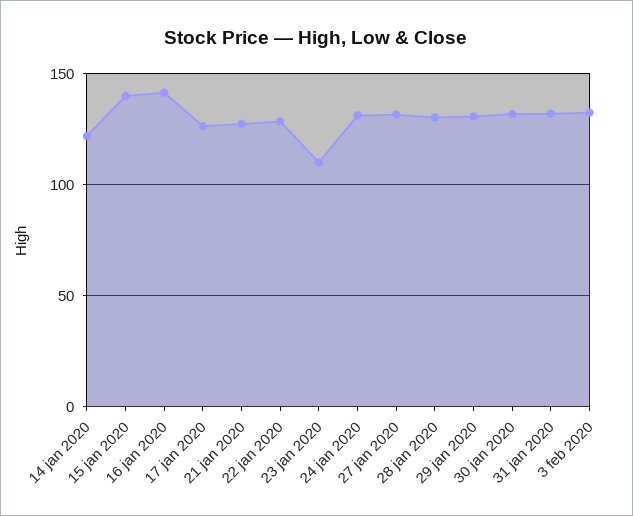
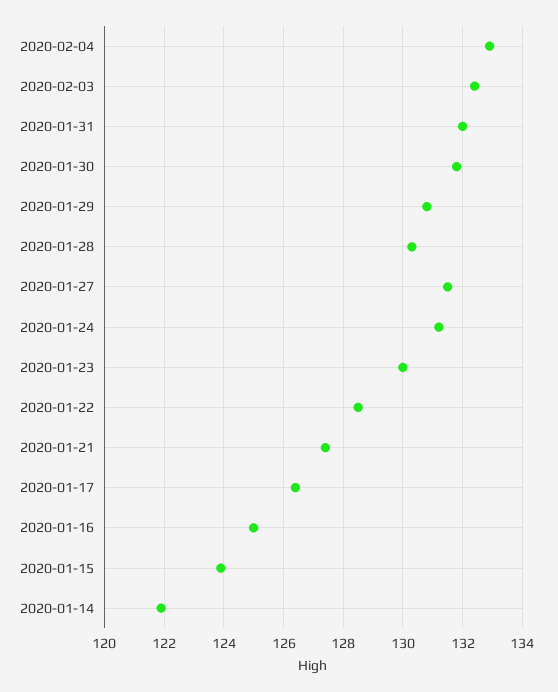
15 jan 2020: 140 -> 124
16 jan 2020: 140 -> 125
23 jan 2020: 110 -> 130
2020-02-04: none -> 133

